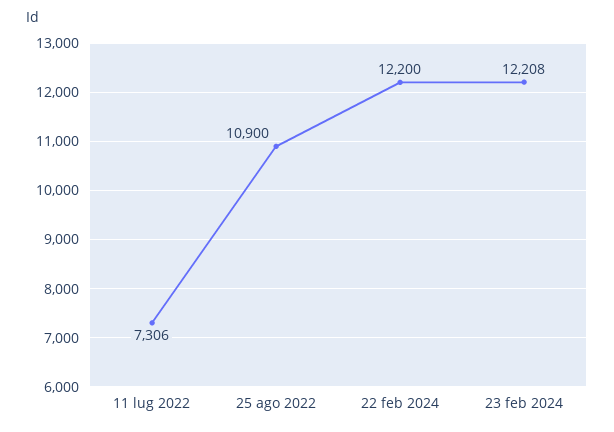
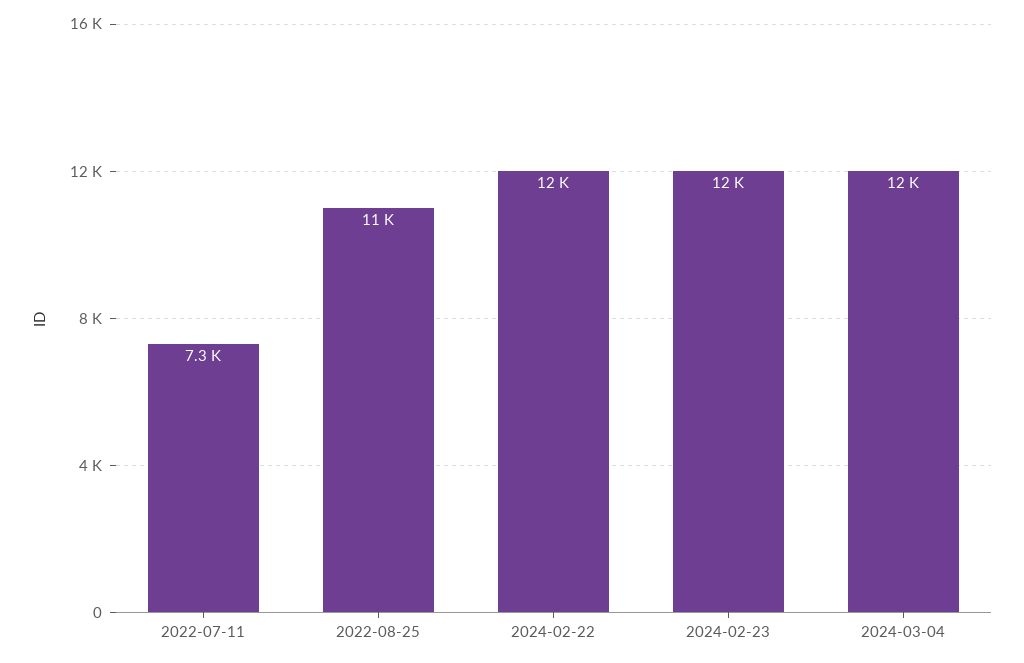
2024-03-04: none -> 12000

